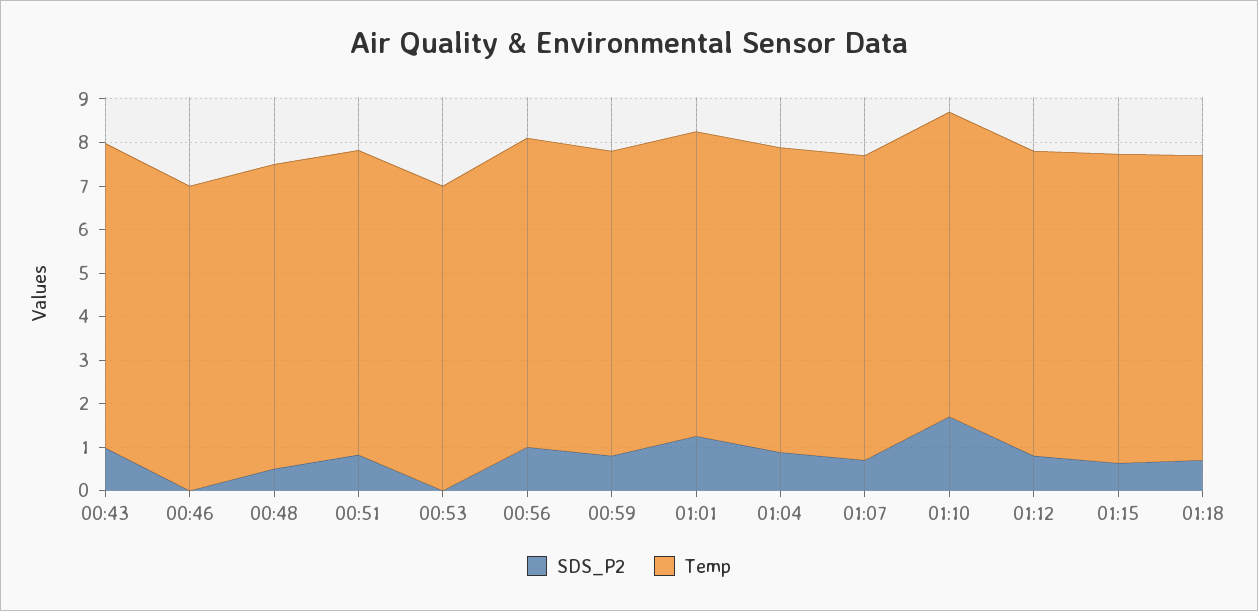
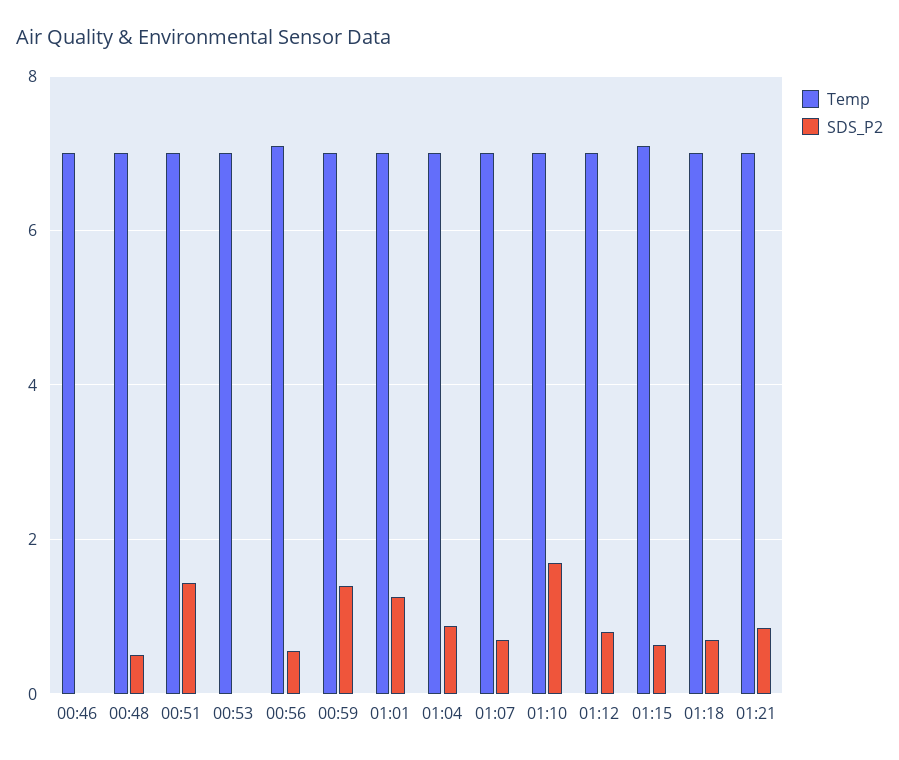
SDS_P2, 00:43: 1 -> none
Temp, 00:43: 7 -> none
SDS_P2, 00:51: 0.8 -> 1.4
SDS_P2, 00:56: 1 -> 0.6
SDS_P2, 00:59: 0.8 -> 1.4
Temp, 01:21: none -> 7
SDS_P2, 01:21: none -> 0.8

